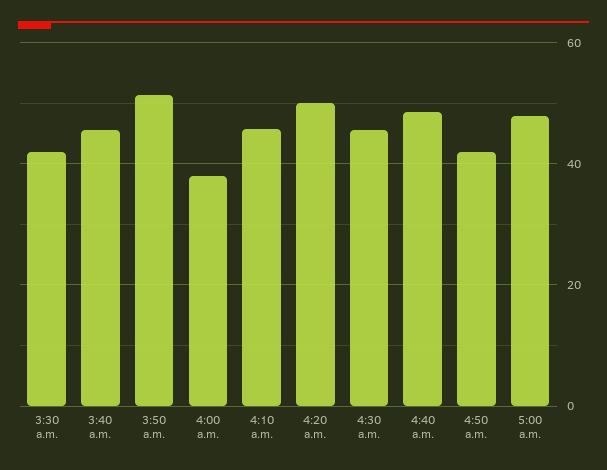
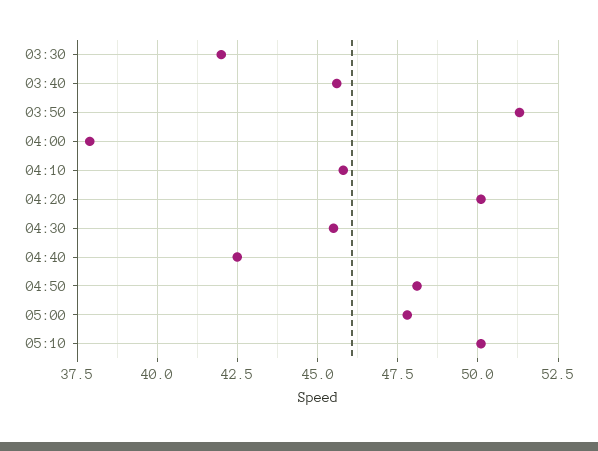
4:40 a.m.: 48 -> 42.5
4:50 a.m.: 42 -> 48
05:10: none -> 50

